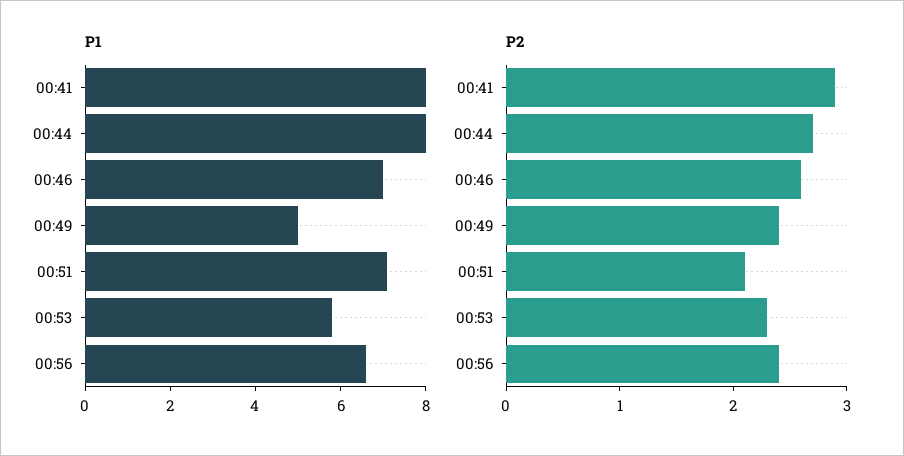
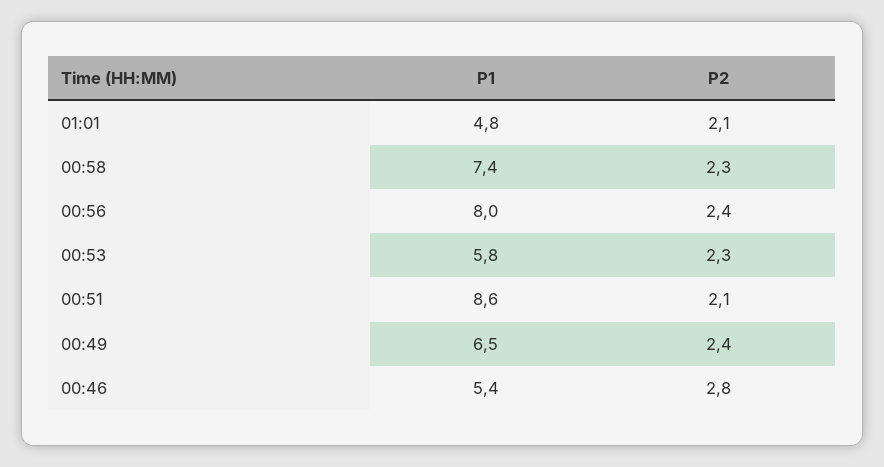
P1, 00:41: 8 -> none
P1, 00:44: 8 -> none
P1, 00:46: 7 -> 5.4
P1, 00:49: 5 -> 6.5
P1, 00:51: 7 -> 8.6
P1, 00:56: 6.5 -> 8
P2, 00:41: 2.9 -> none
P2, 00:44: 2.7 -> none
P2, 00:46: 2.6 -> 2.8
P1, 01:01: none -> 4.8
P2, 01:01: none -> 2.1
P1, 00:58: none -> 7.4
P2, 00:58: none -> 2.3

